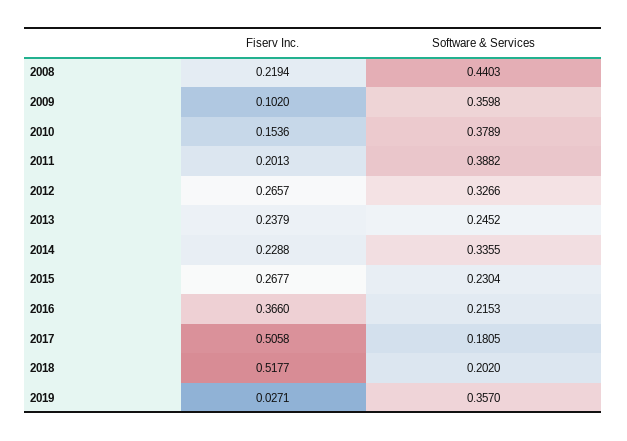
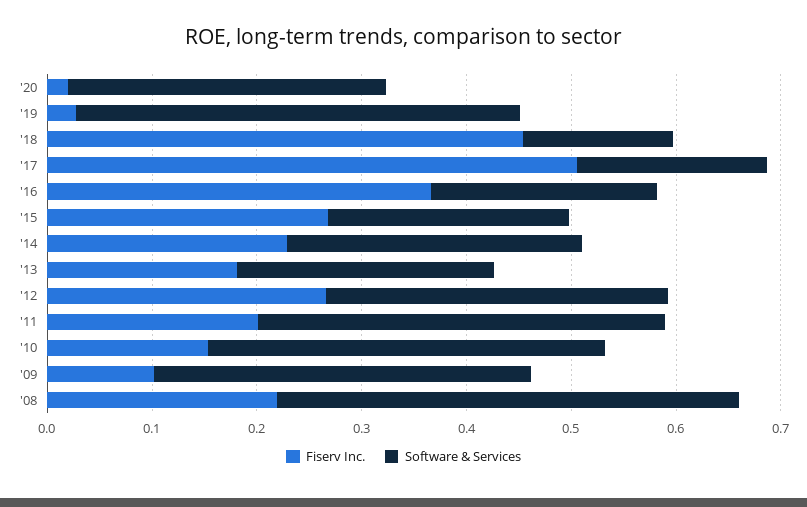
Fiserv Inc., 2013: 0.2379 -> 0.18
Software & Services, 2014: 0.3355 -> 0.28
Fiserv Inc., 2018: 0.5177 -> 0.46
Software & Services, 2018: 0.202 -> 0.14
Software & Services, 2019: 0.357 -> 0.42
Fiserv Inc., '20: none -> 0.02
Software & Services, '20: none -> 0.3

